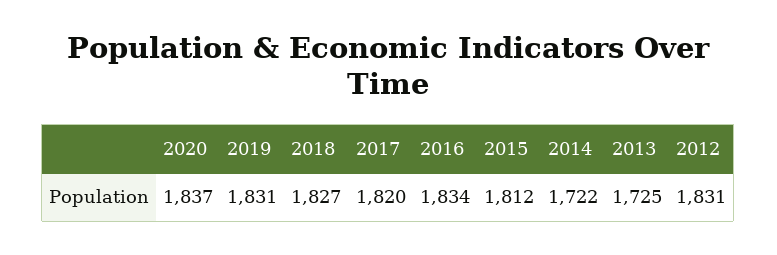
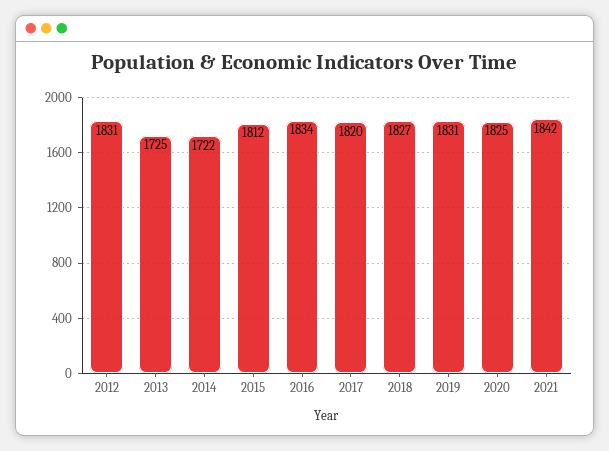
2020: 1837 -> 1825
2021: none -> 1842

